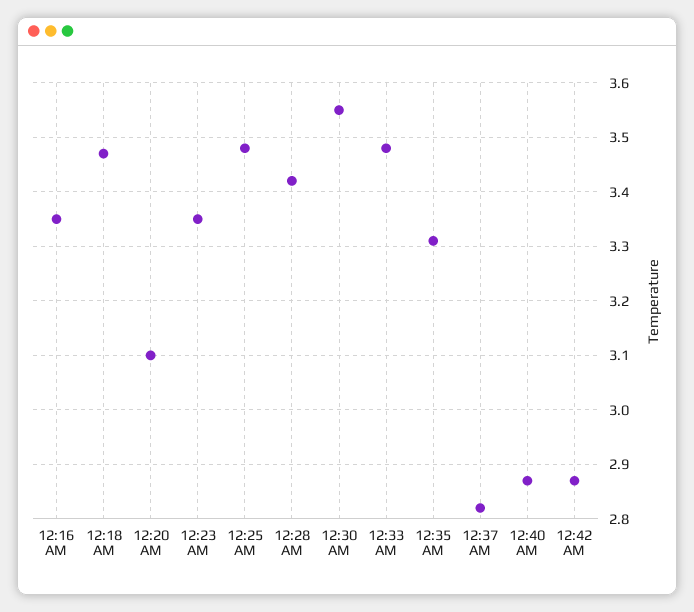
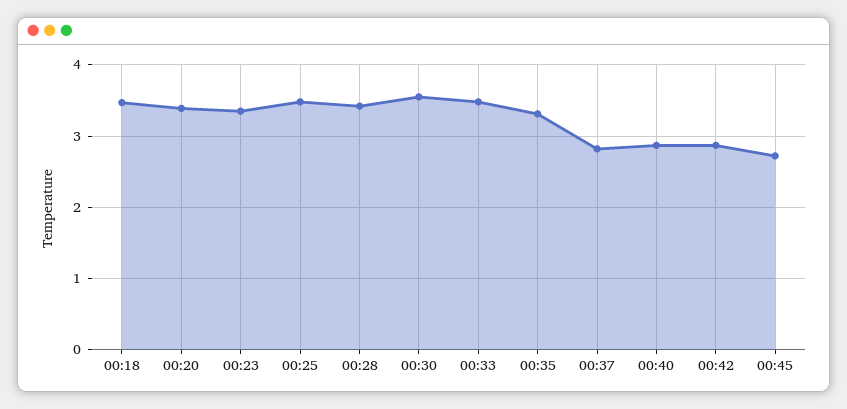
12:16 AM: 3.35 -> none
12:20 AM: 3.1 -> 3.4
00:45: none -> 2.7

